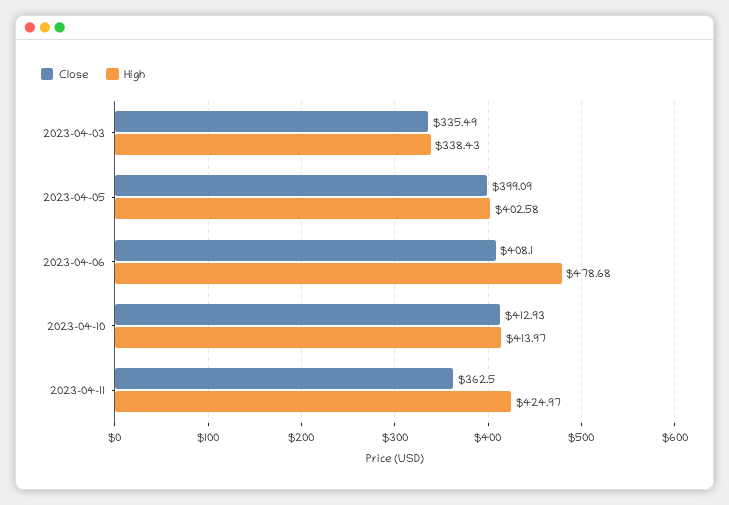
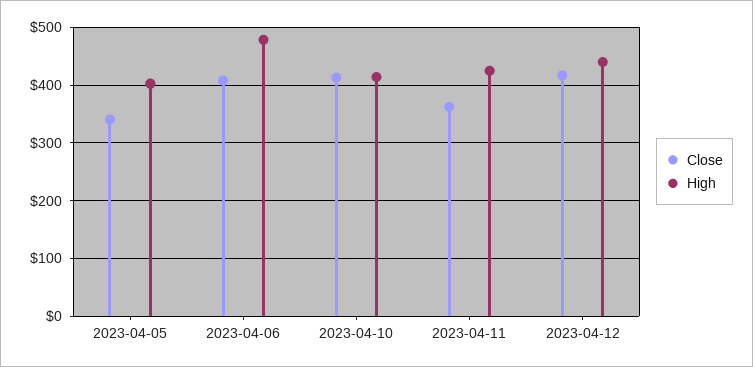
Close, 2023-04-03: 335.49 -> none
High, 2023-04-03: 338.43 -> none
Close, 2023-04-05: 399.09 -> 340
Close, 2023-04-12: none -> 420
High, 2023-04-12: none -> 440

